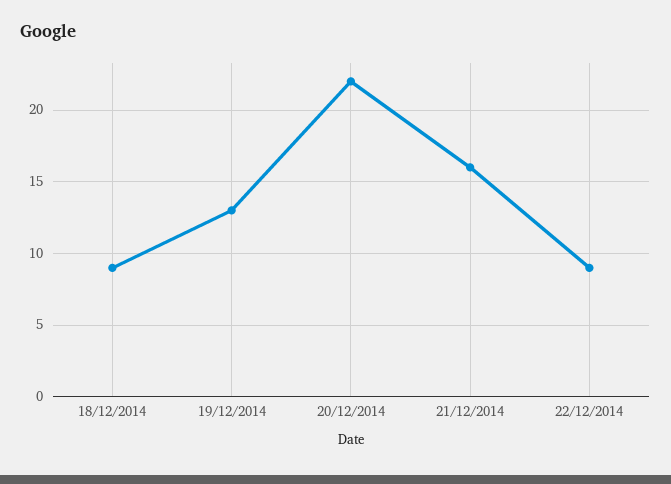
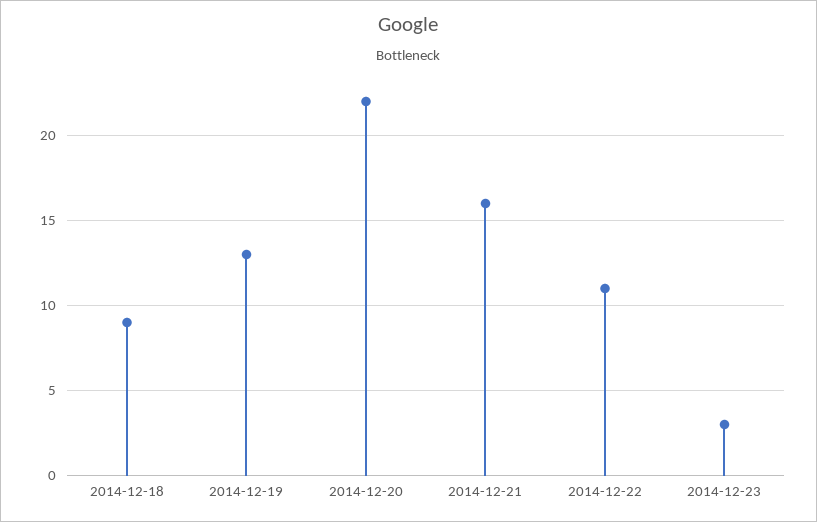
22/12/2014: 9 -> 11
2014-12-23: none -> 3

